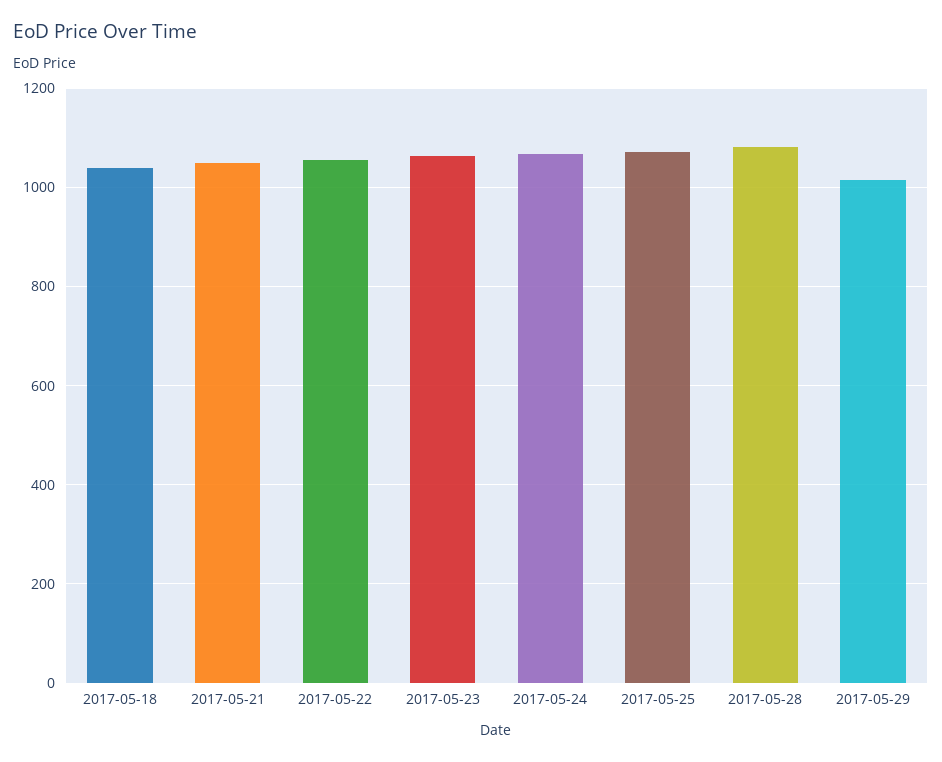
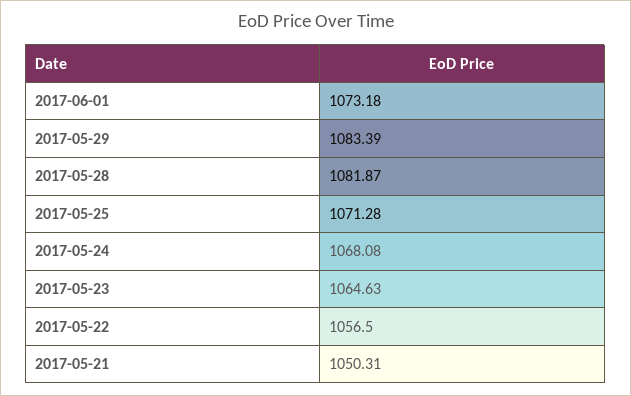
2017-05-18: 1040 -> none
2017-05-29: 1020 -> 1083.39
2017-06-01: none -> 1073.18

